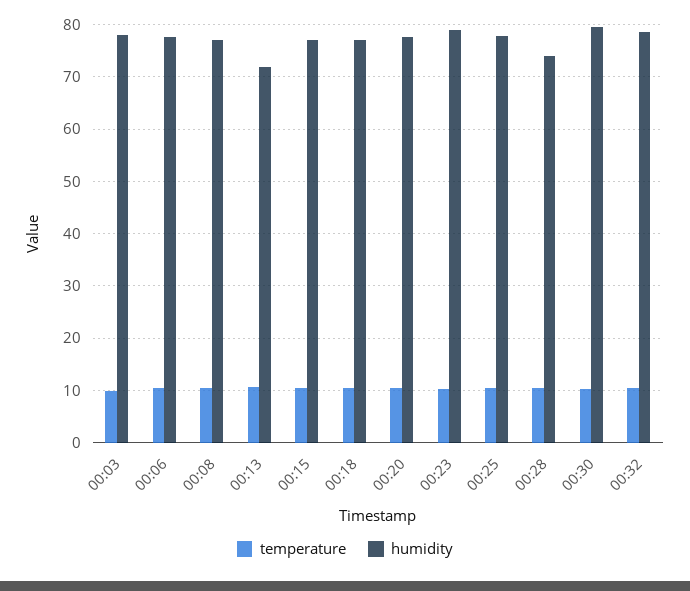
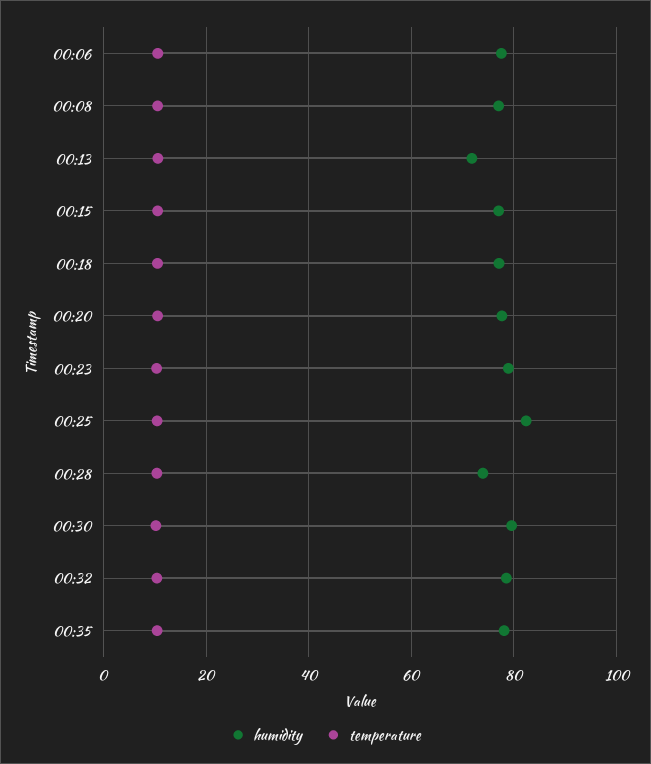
temperature, 00:03: 10 -> none
humidity, 00:03: 78 -> none
humidity, 00:25: 78 -> 82
humidity, 00:35: none -> 78
temperature, 00:35: none -> 10

